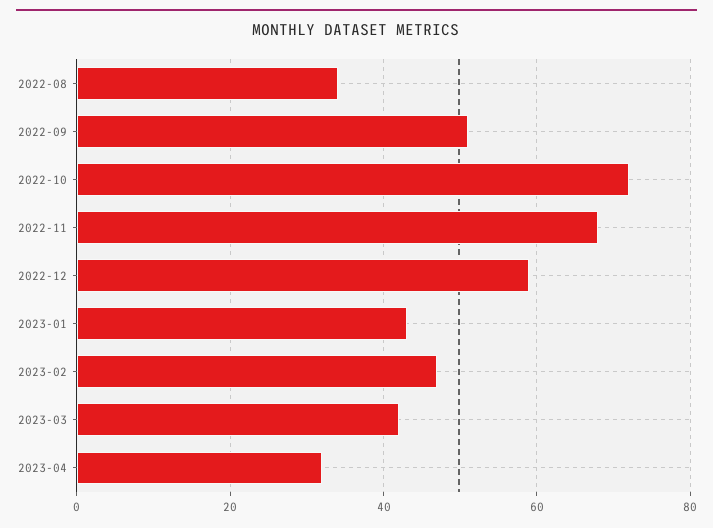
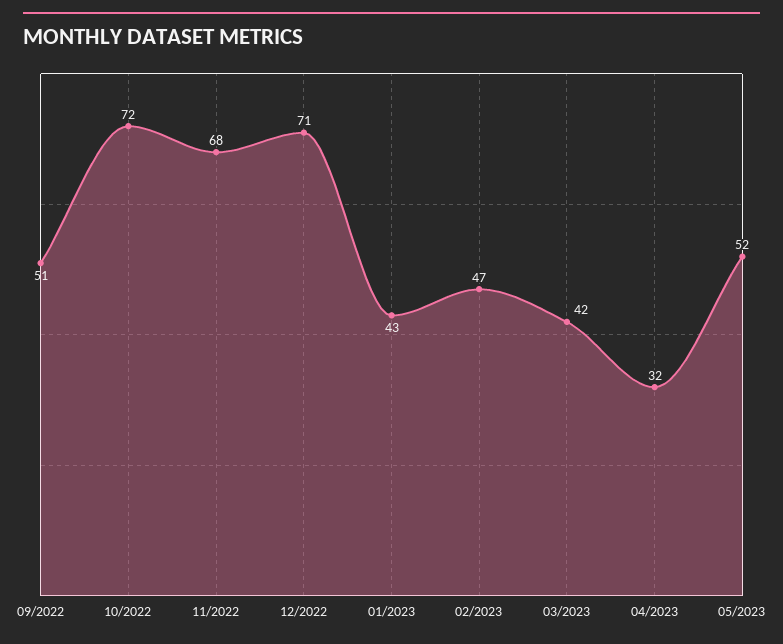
2022-08: 35 -> none
2022-12: 60 -> 71
05/2023: none -> 52

